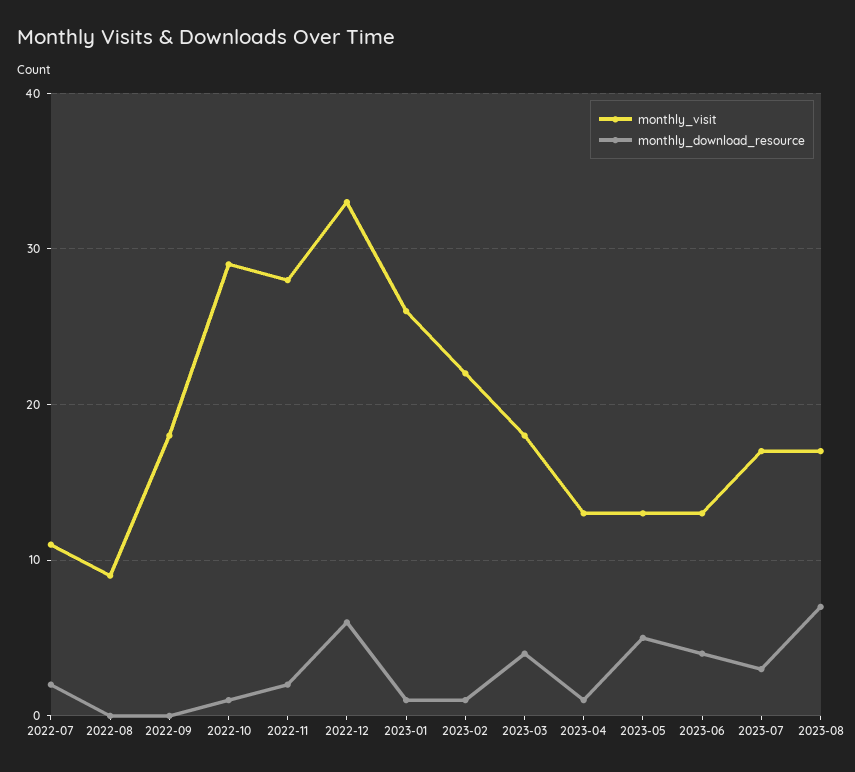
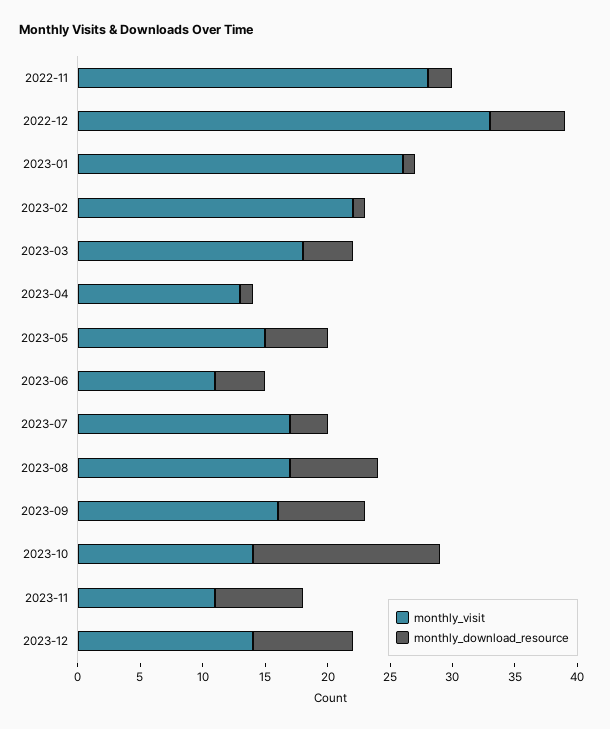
monthly_visit, 2022-07: 11 -> none
monthly_download_resource, 2022-07: 2 -> none
monthly_visit, 2022-08: 9 -> none
monthly_download_resource, 2022-08: 0 -> none
monthly_visit, 2022-09: 18 -> none
monthly_download_resource, 2022-09: 0 -> none
monthly_visit, 2022-10: 29 -> none
monthly_download_resource, 2022-10: 1 -> none
monthly_visit, 2023-05: 13 -> 15
monthly_visit, 2023-06: 13 -> 11
monthly_visit, 2023-09: none -> 16
monthly_download_resource, 2023-09: none -> 7
monthly_visit, 2023-10: none -> 14
monthly_download_resource, 2023-10: none -> 15
monthly_visit, 2023-11: none -> 11
monthly_download_resource, 2023-11: none -> 7
monthly_visit, 2023-12: none -> 14
monthly_download_resource, 2023-12: none -> 8

